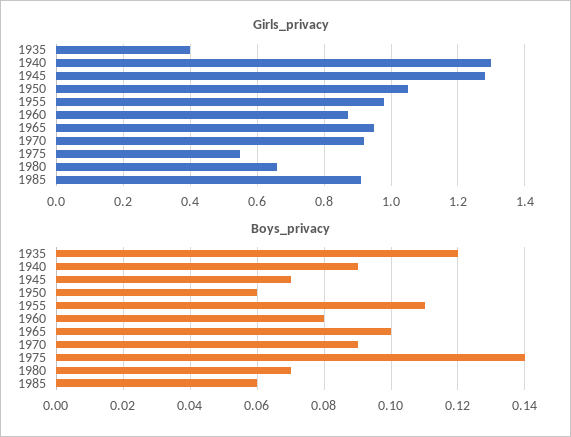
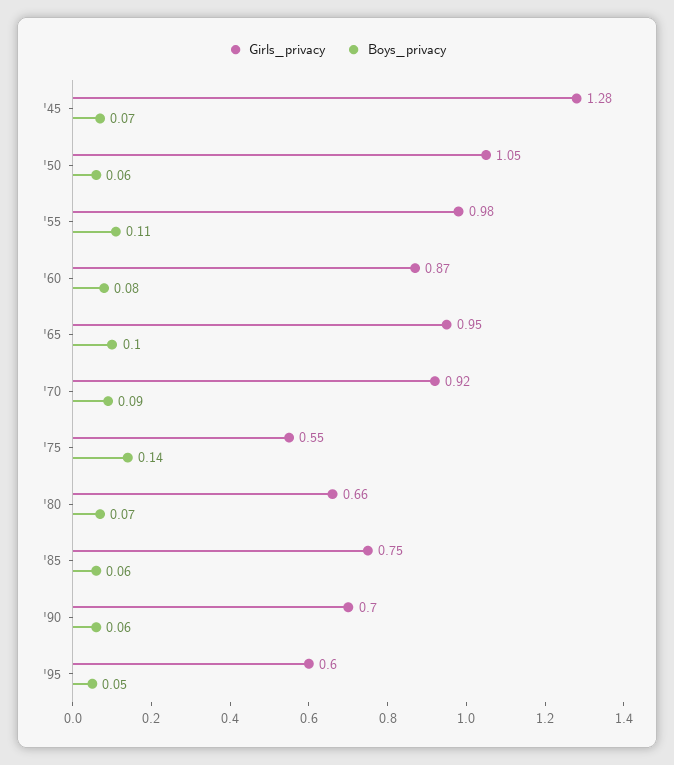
Girls_privacy, 1935: 0.4 -> none
Girls_privacy, 1940: 1.3 -> none
Girls_privacy, 1985: 0.9 -> 0.75
Boys_privacy, 1935: 0.12 -> none
Boys_privacy, 1940: 0.09 -> none
Girls_privacy, '90: none -> 0.7
Boys_privacy, '90: none -> 0.06
Girls_privacy, '95: none -> 0.6
Boys_privacy, '95: none -> 0.05

